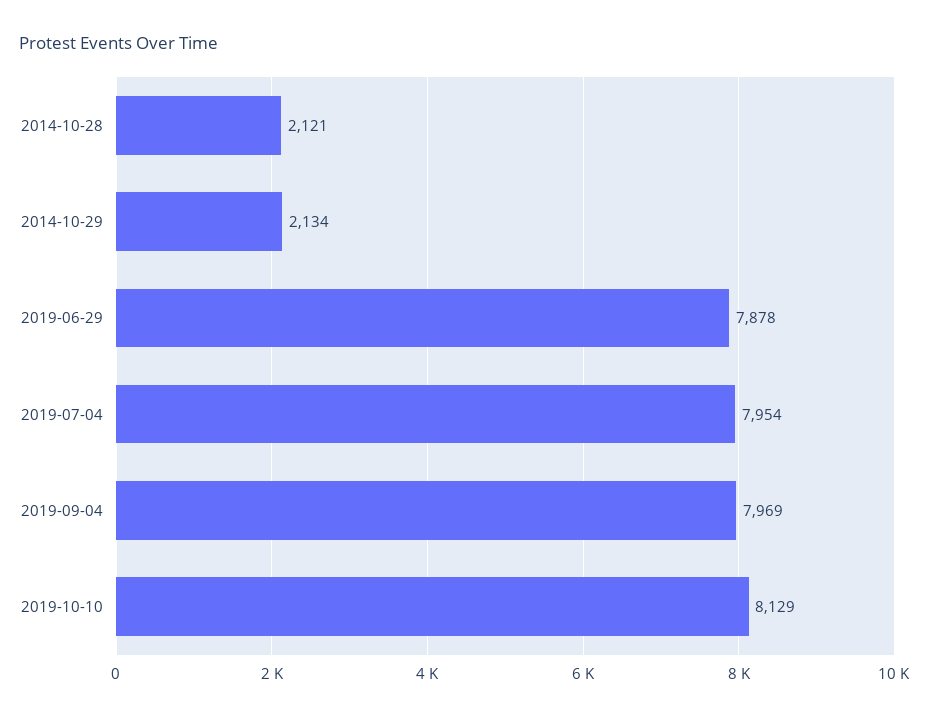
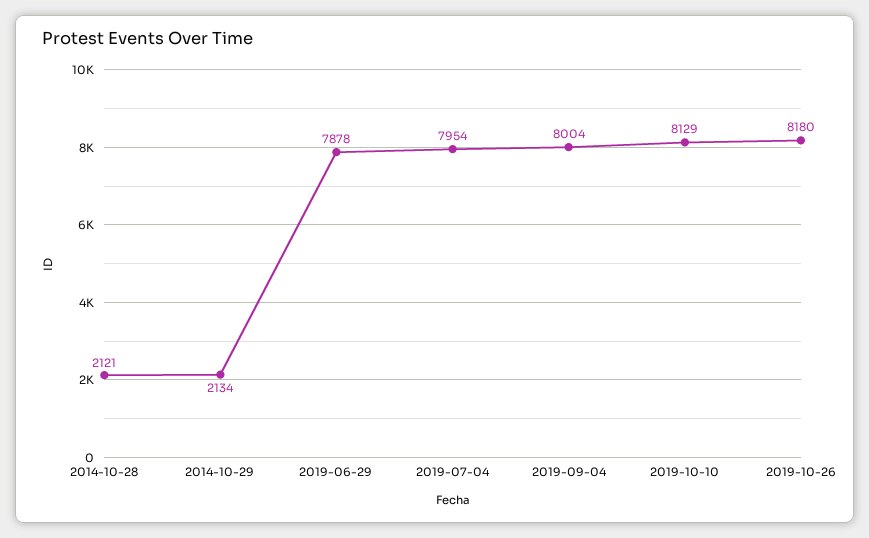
2019-09-04: 7969 -> 8004
2019-10-26: none -> 8180

